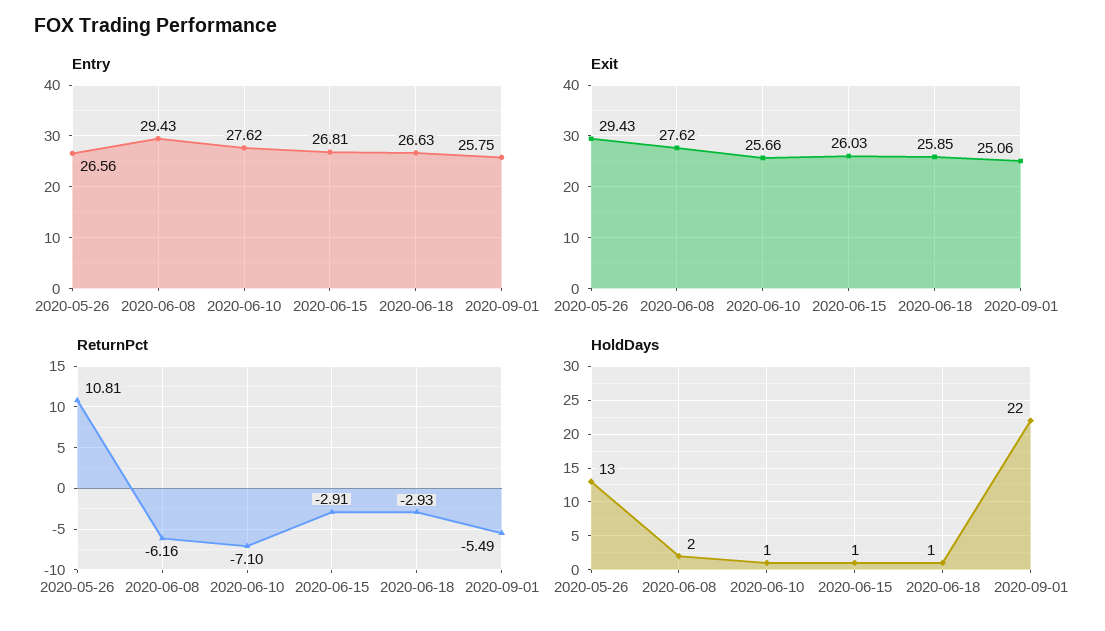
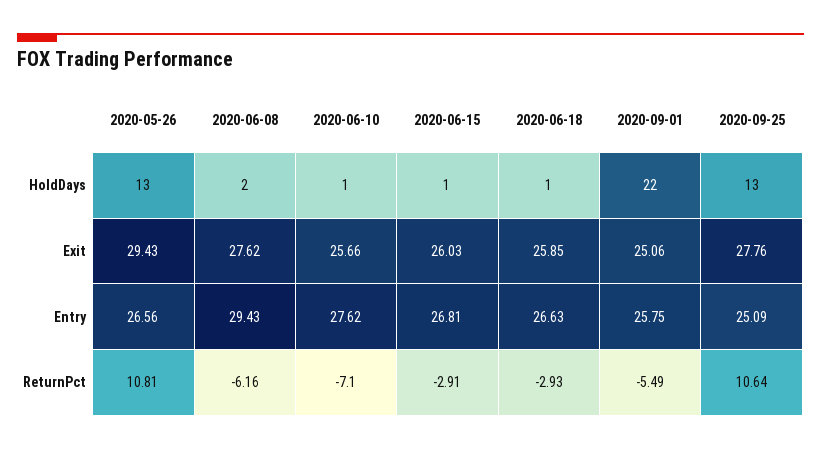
HoldDays, 2020-09-25: none -> 13
Exit, 2020-09-25: none -> 27.76
Entry, 2020-09-25: none -> 25.09
ReturnPct, 2020-09-25: none -> 10.64

